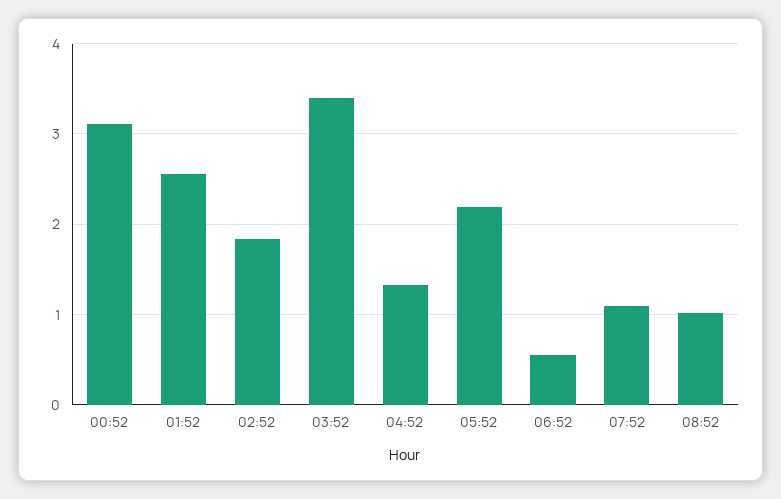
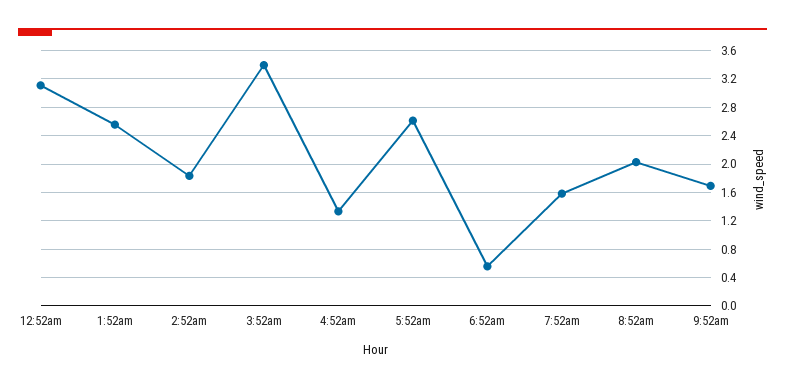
05:52: 2.2 -> 2.6
07:52: 1.1 -> 1.6
08:52: 1 -> 2
9:52am: none -> 1.7

